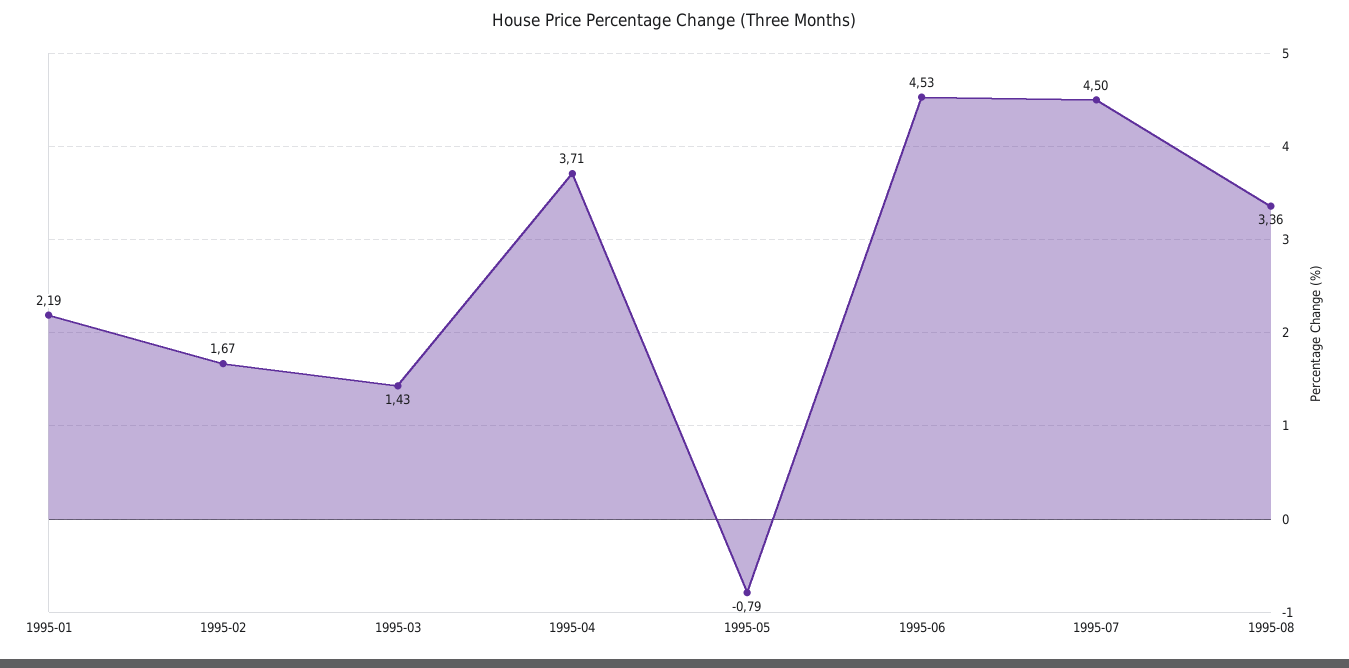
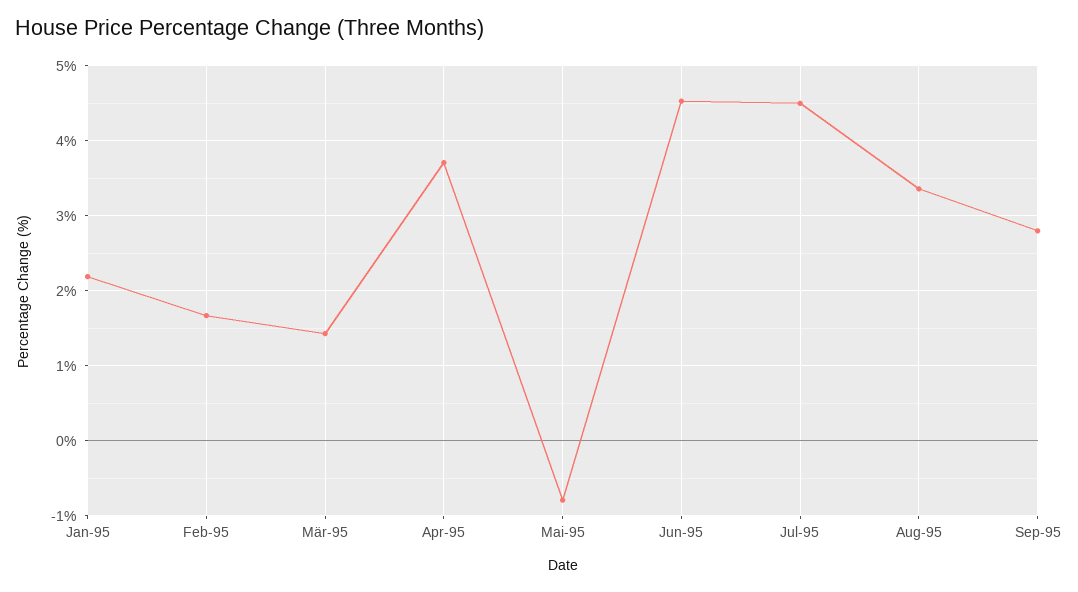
Sep-95: none -> 2.8

